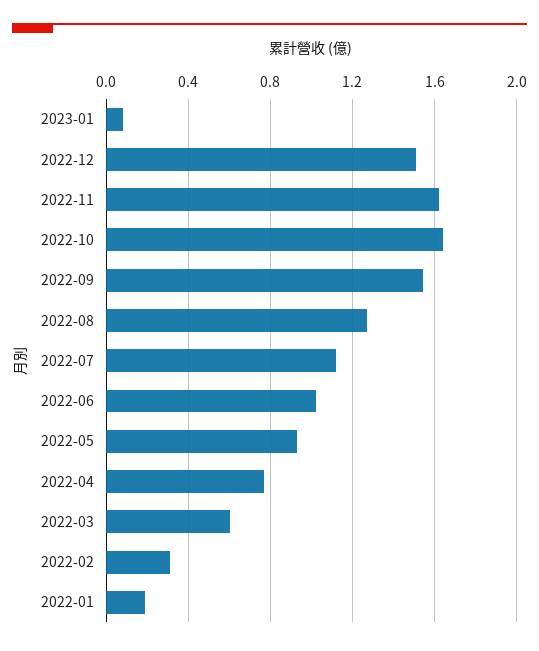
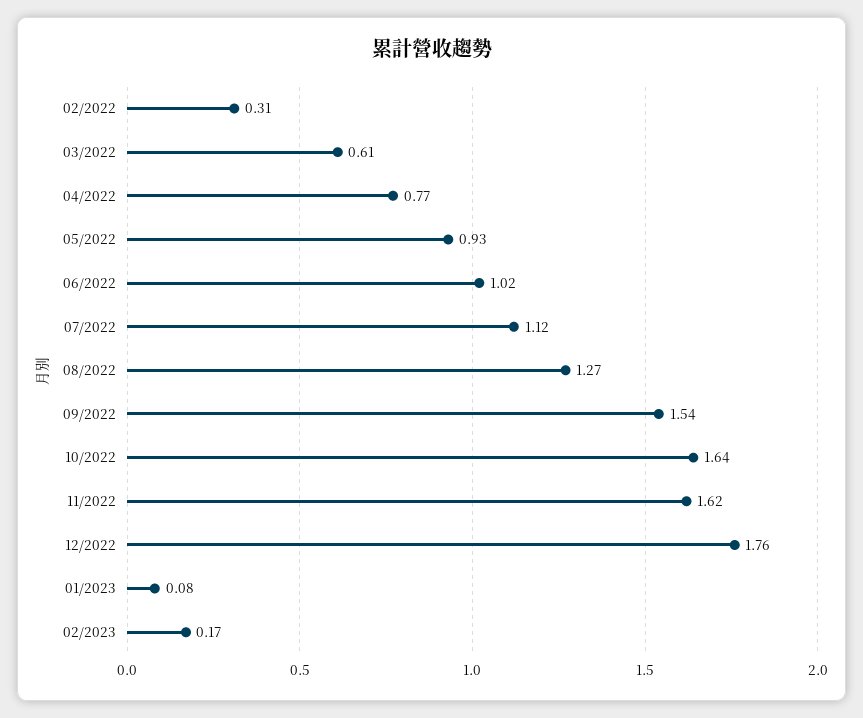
2022-12: 1.5 -> 1.76
2022-01: 0.2 -> none
02/2023: none -> 0.17

